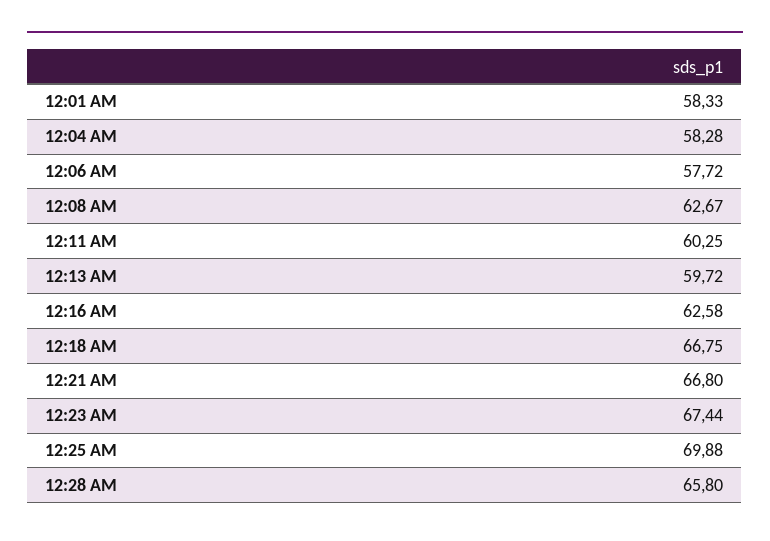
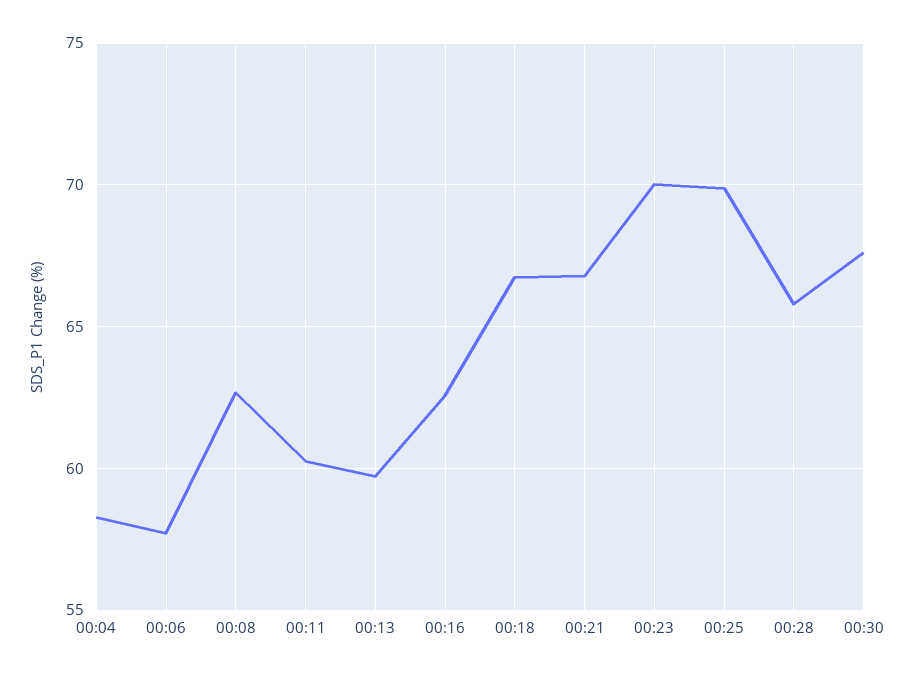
12:01 AM: 58.33 -> none
12:23 AM: 67.44 -> 70
00:30: none -> 67.5

